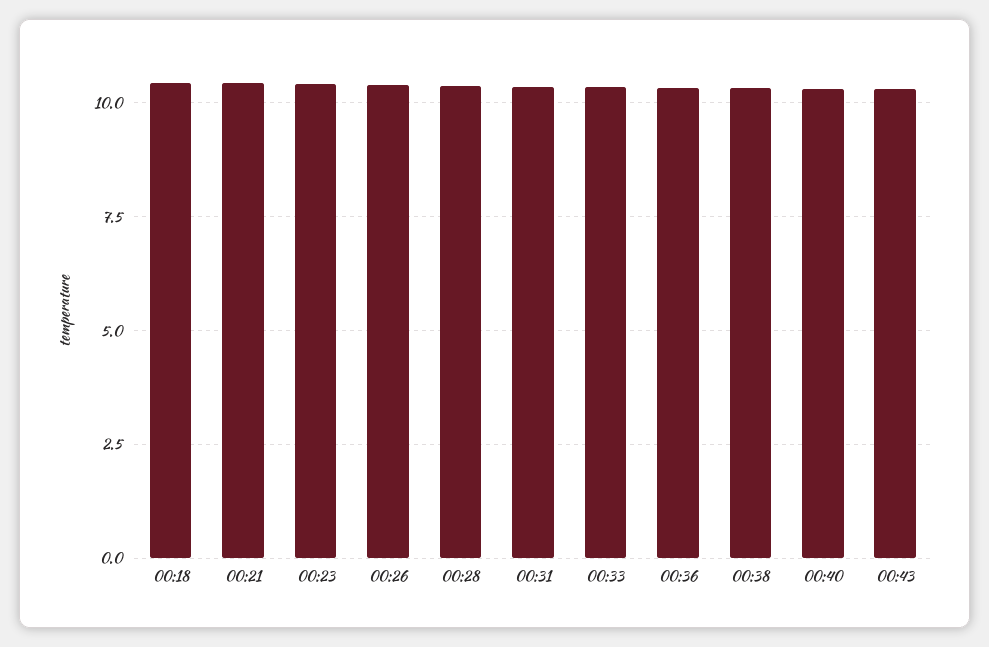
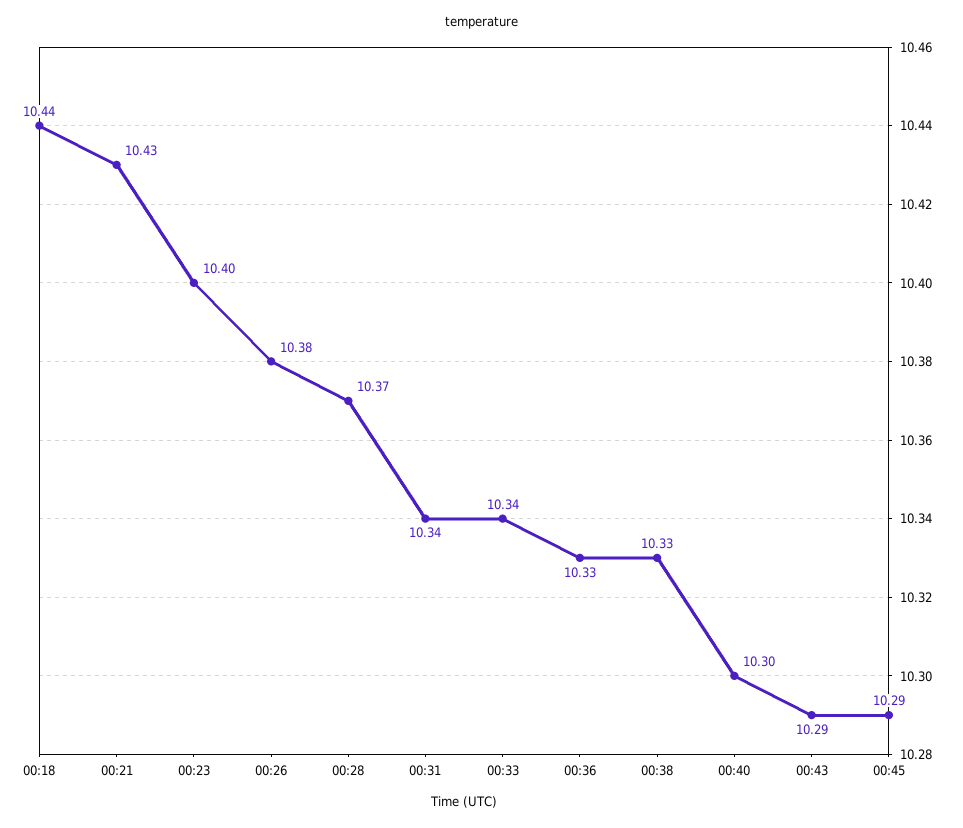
00:45: none -> 10.29

